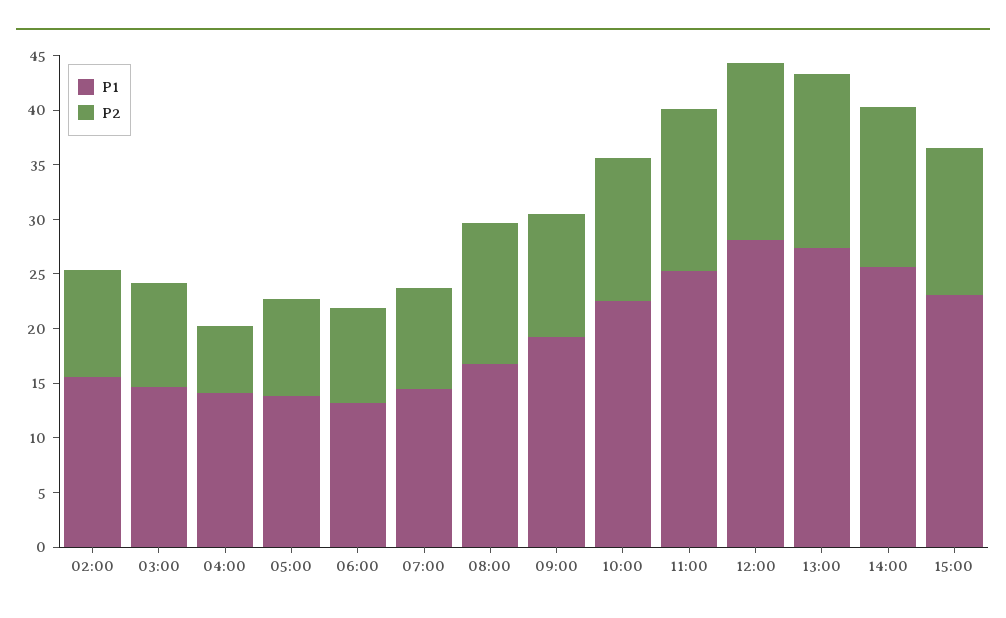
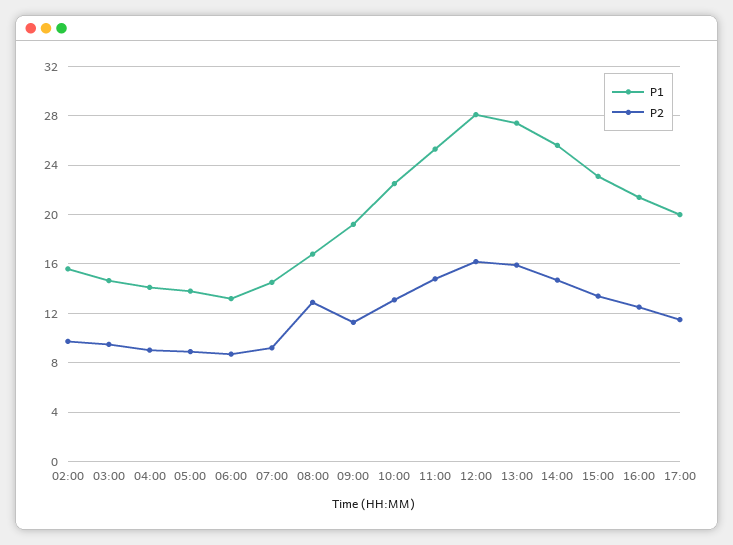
P2, 04:00: 6 -> 9
P1, 16:00: none -> 21.5
P2, 16:00: none -> 12.5
P1, 17:00: none -> 20
P2, 17:00: none -> 11.5

